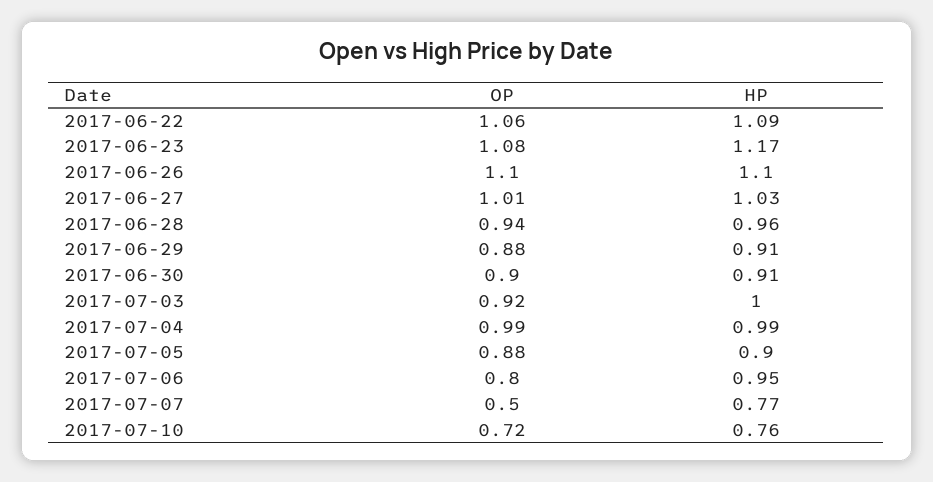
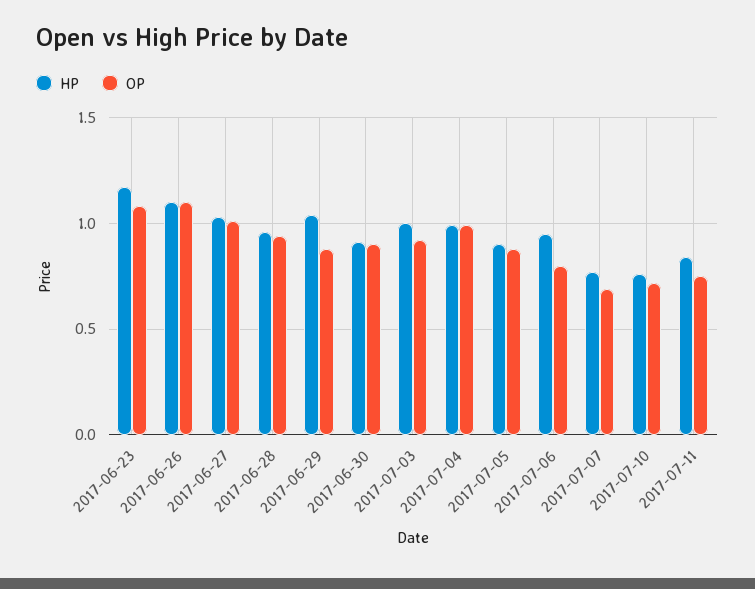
OP, 2017-06-22: 1.06 -> none
HP, 2017-06-22: 1.09 -> none
HP, 2017-06-29: 0.91 -> 1.05
OP, 2017-07-07: 0.5 -> 0.7
HP, 2017-07-11: none -> 0.85
OP, 2017-07-11: none -> 0.75

